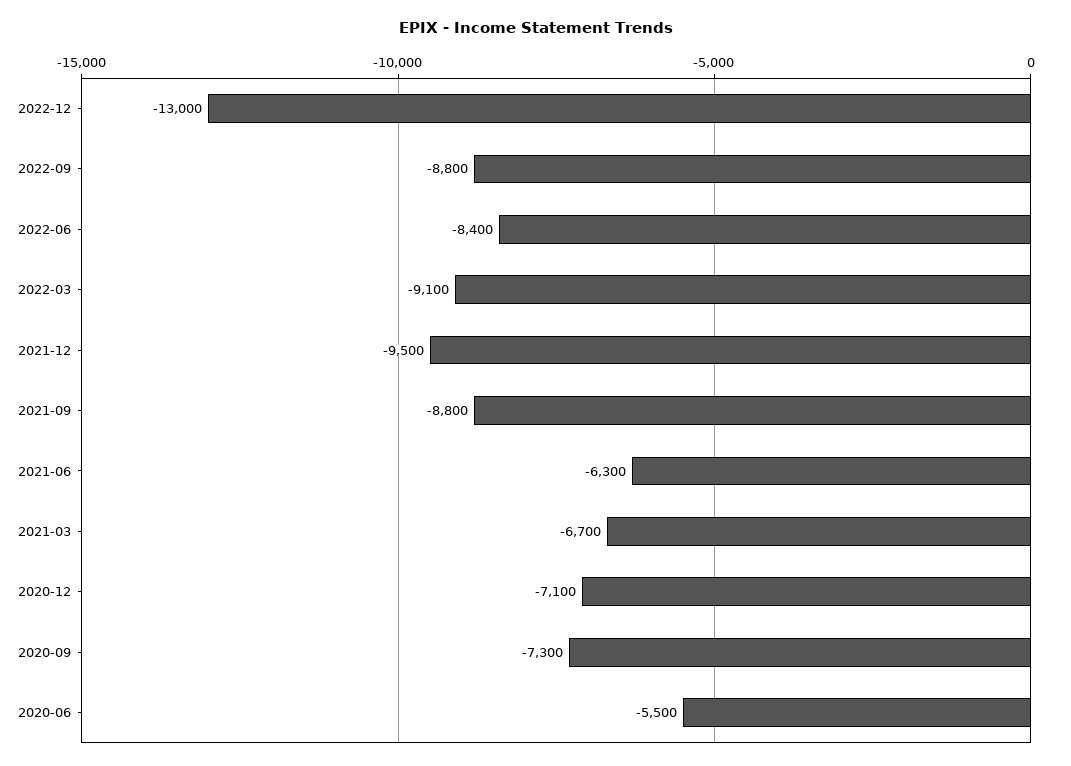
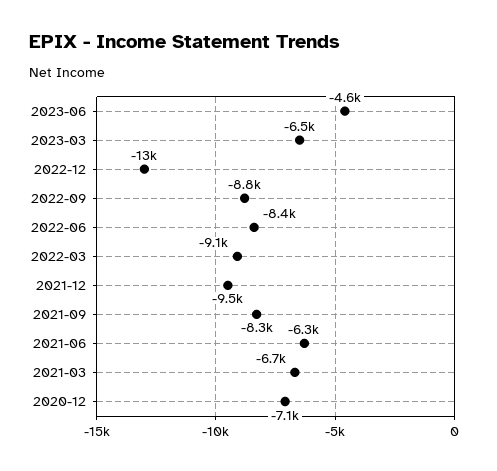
2021-09: -8800 -> -8300
2020-09: -7300 -> none
2020-06: -5500 -> none
2023-06: none -> -4600
2023-03: none -> -6500

